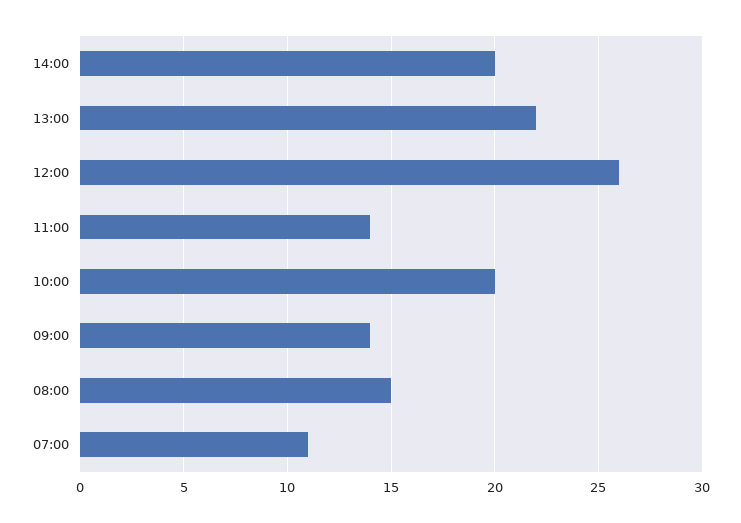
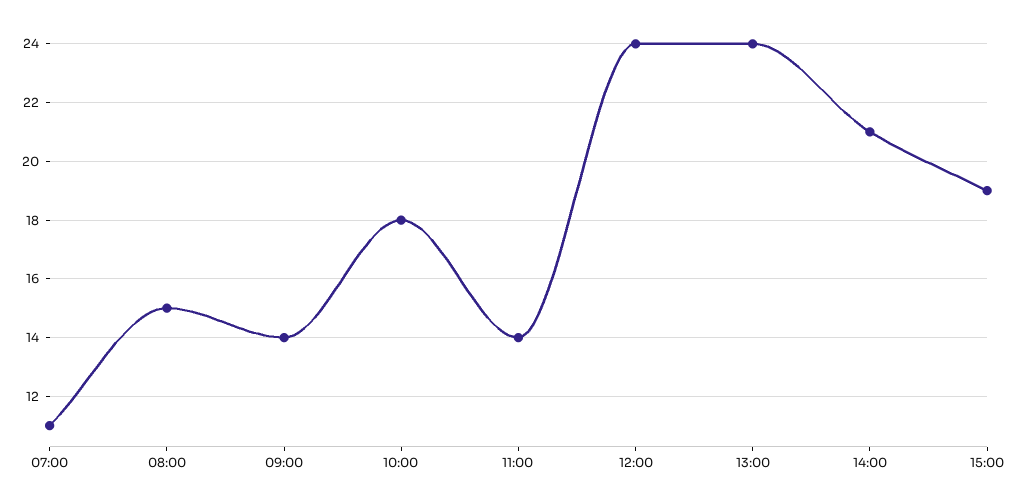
14:00: 20 -> 21
13:00: 22 -> 24
12:00: 26 -> 24
10:00: 20 -> 18
15:00: none -> 19

